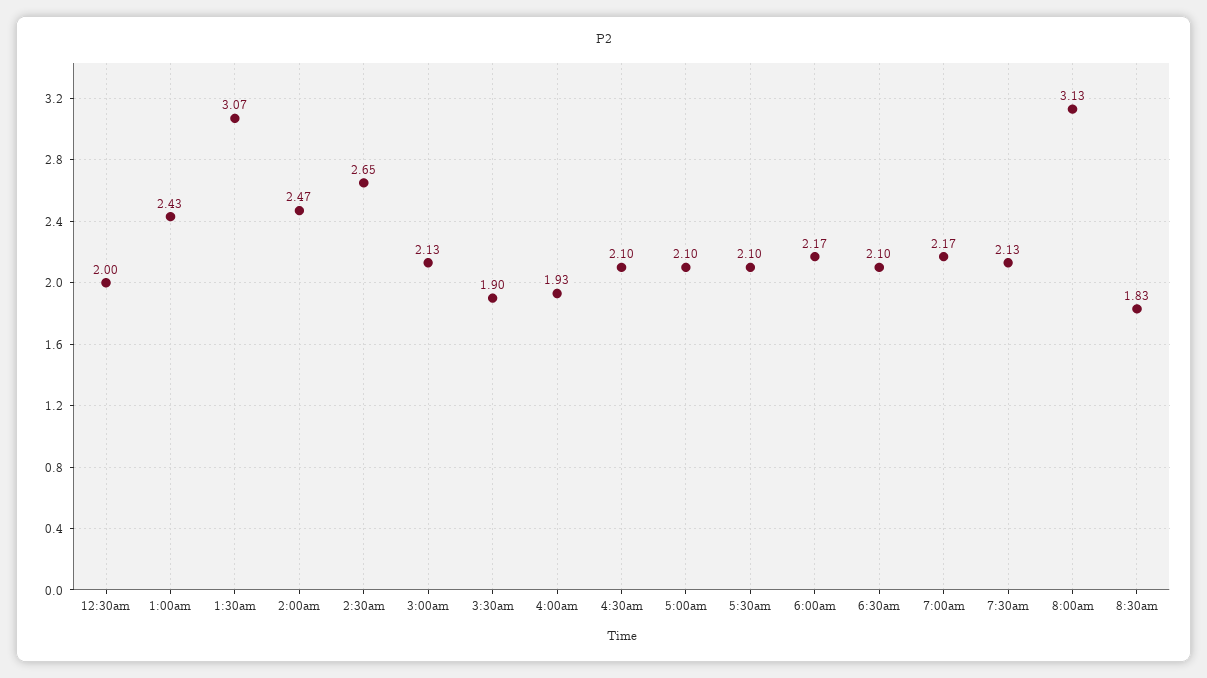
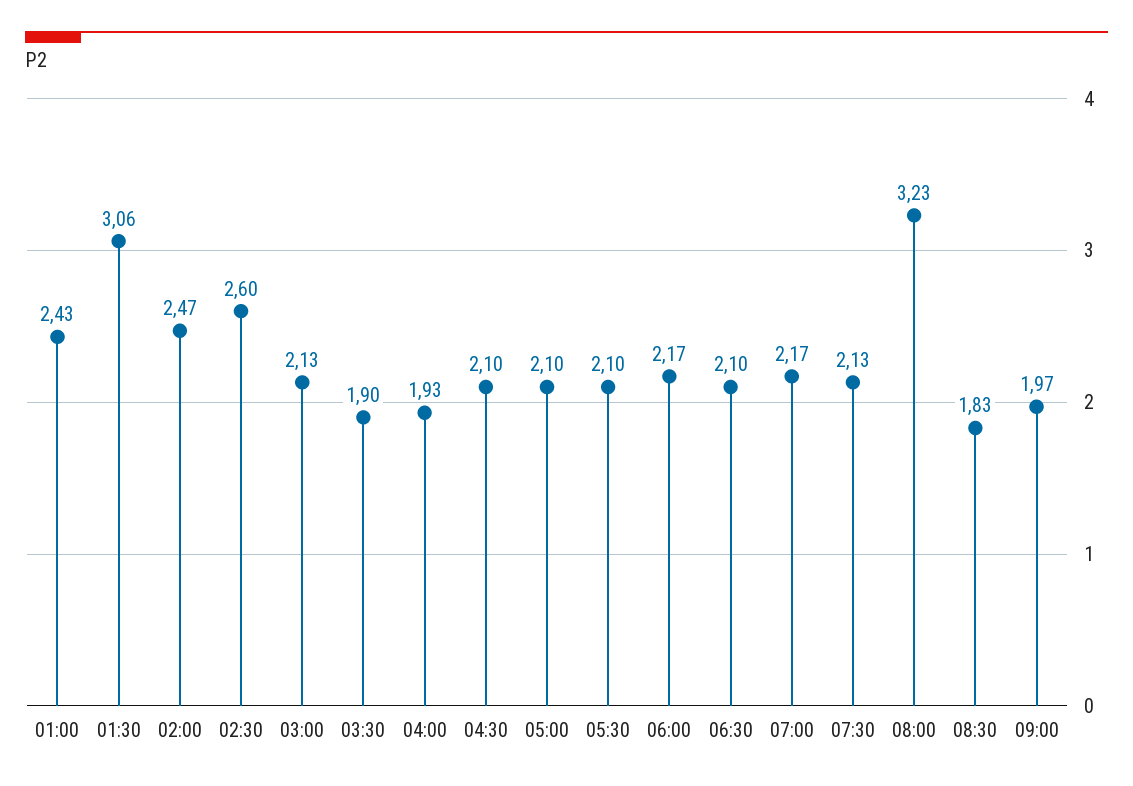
12:30am: 2 -> none
1:30am: 3.07 -> 3.06
2:30am: 2.65 -> 2.6
8:00am: 3.13 -> 3.23
09:00: none -> 1.97

